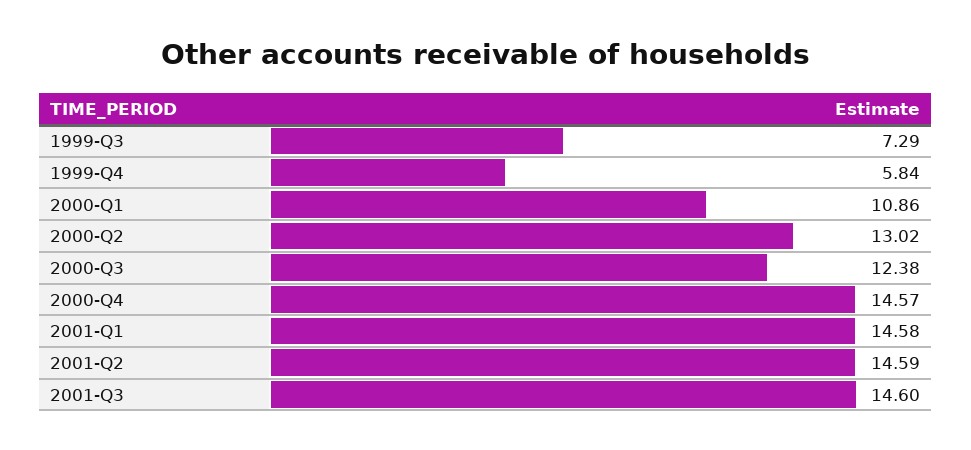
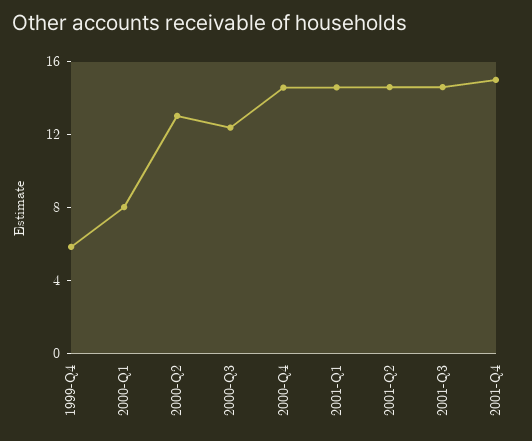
1999-Q3: 7.29 -> none
2000-Q1: 10.86 -> 8
2001-Q4: none -> 15

